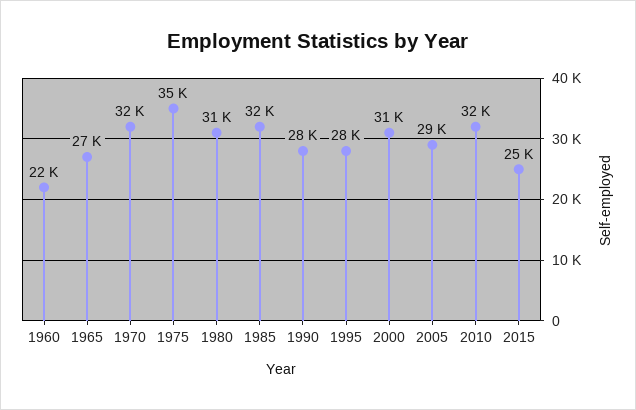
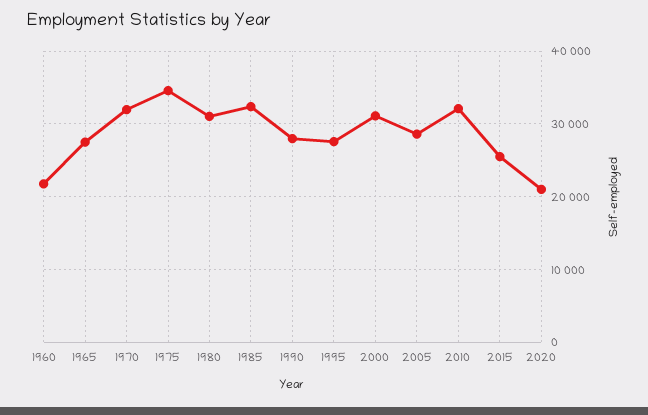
2020: none -> 21000

